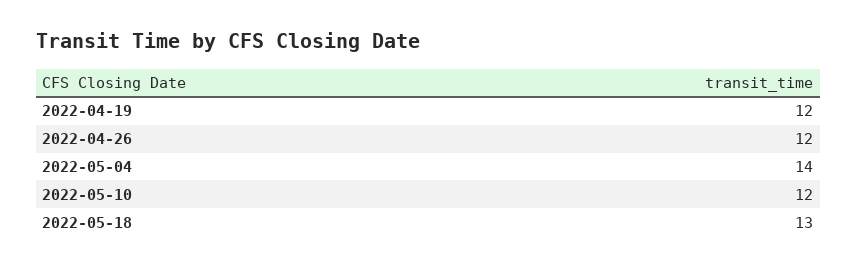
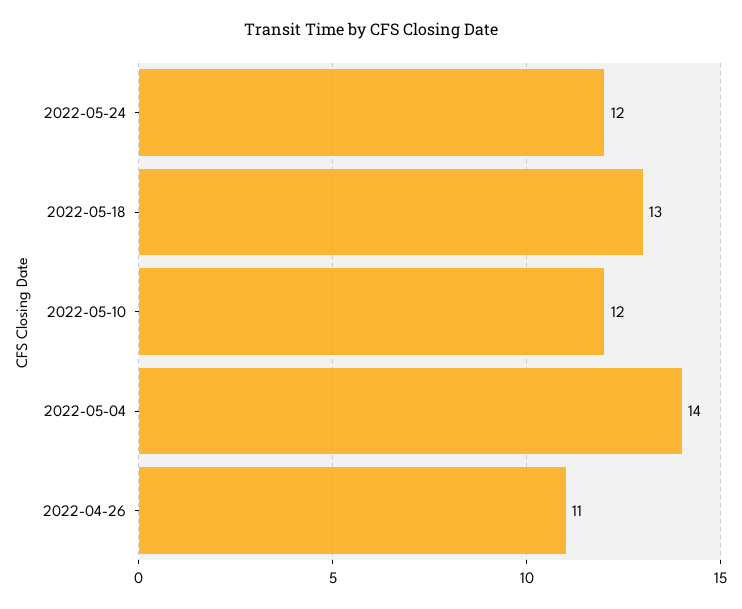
2022-04-19: 12 -> none
2022-04-26: 12 -> 11
2022-05-24: none -> 12

